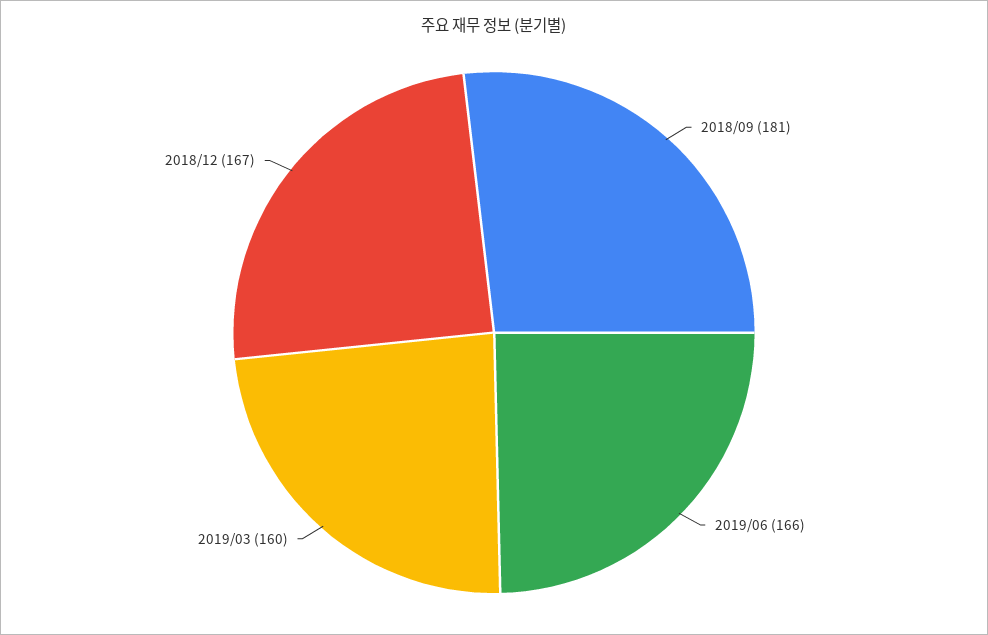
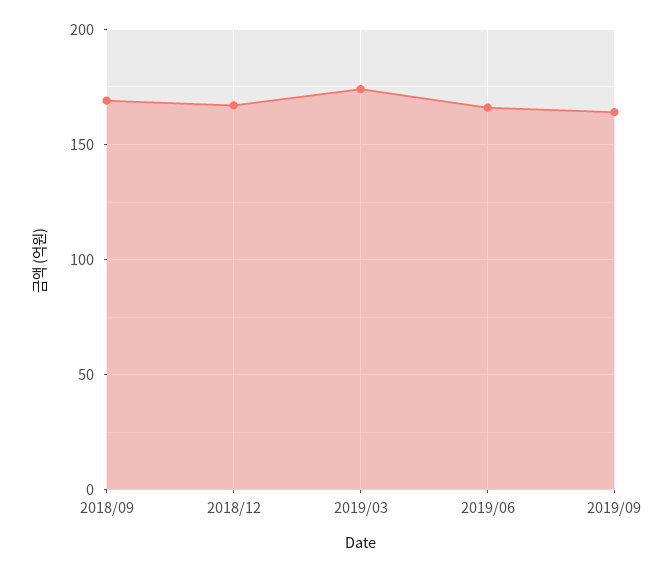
2018/09: 181 -> 170
2019/03: 160 -> 175
2019/09: none -> 165

